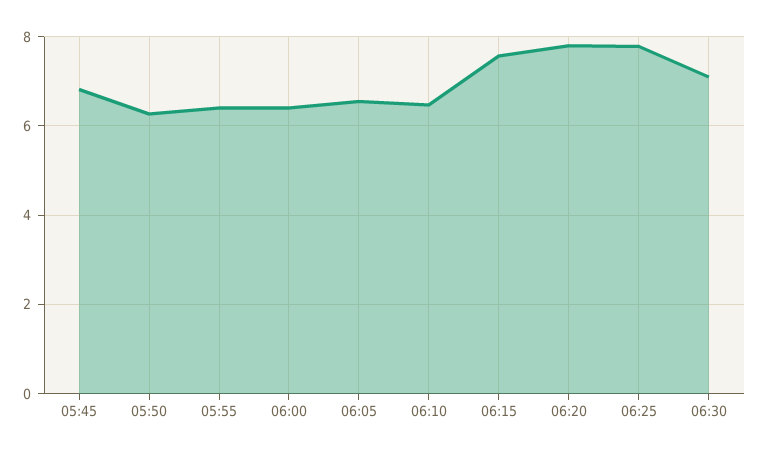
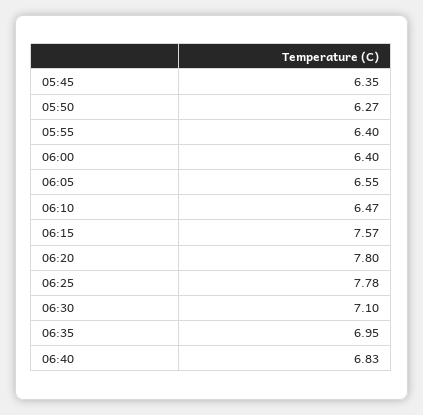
05:45: 6.8 -> 6.35
06:35: none -> 6.95
06:40: none -> 6.83

